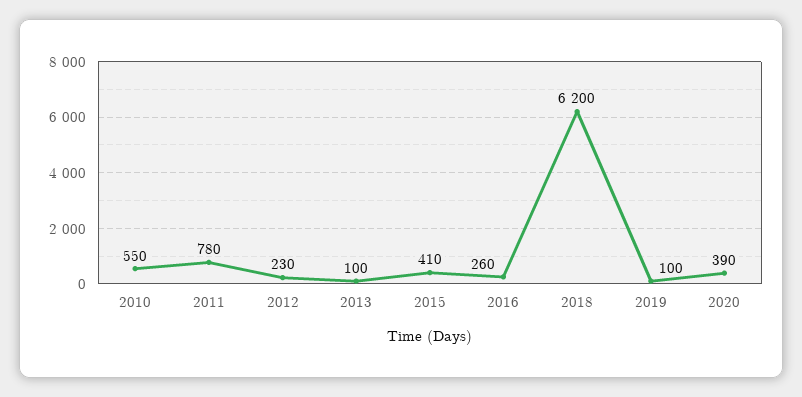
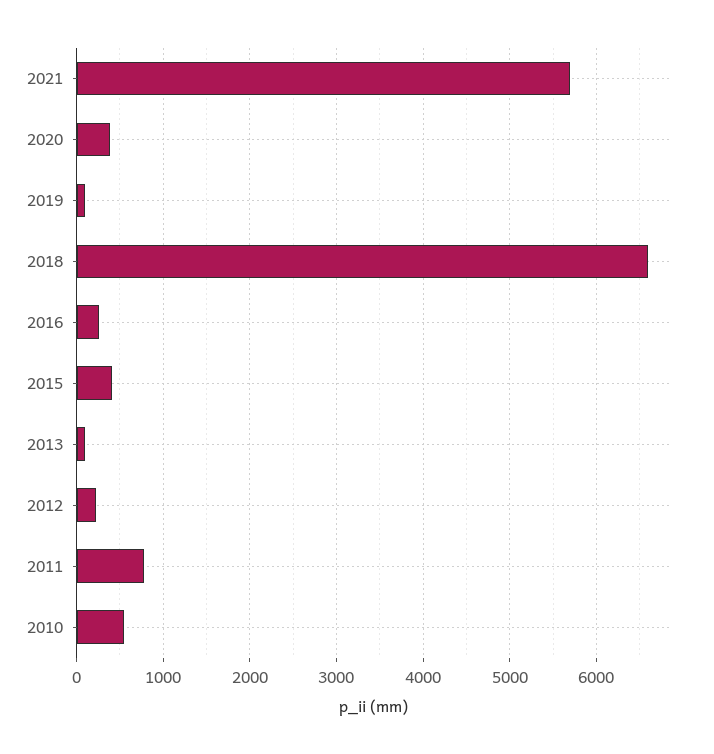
2018: 6200 -> 6600
2021: none -> 5700

